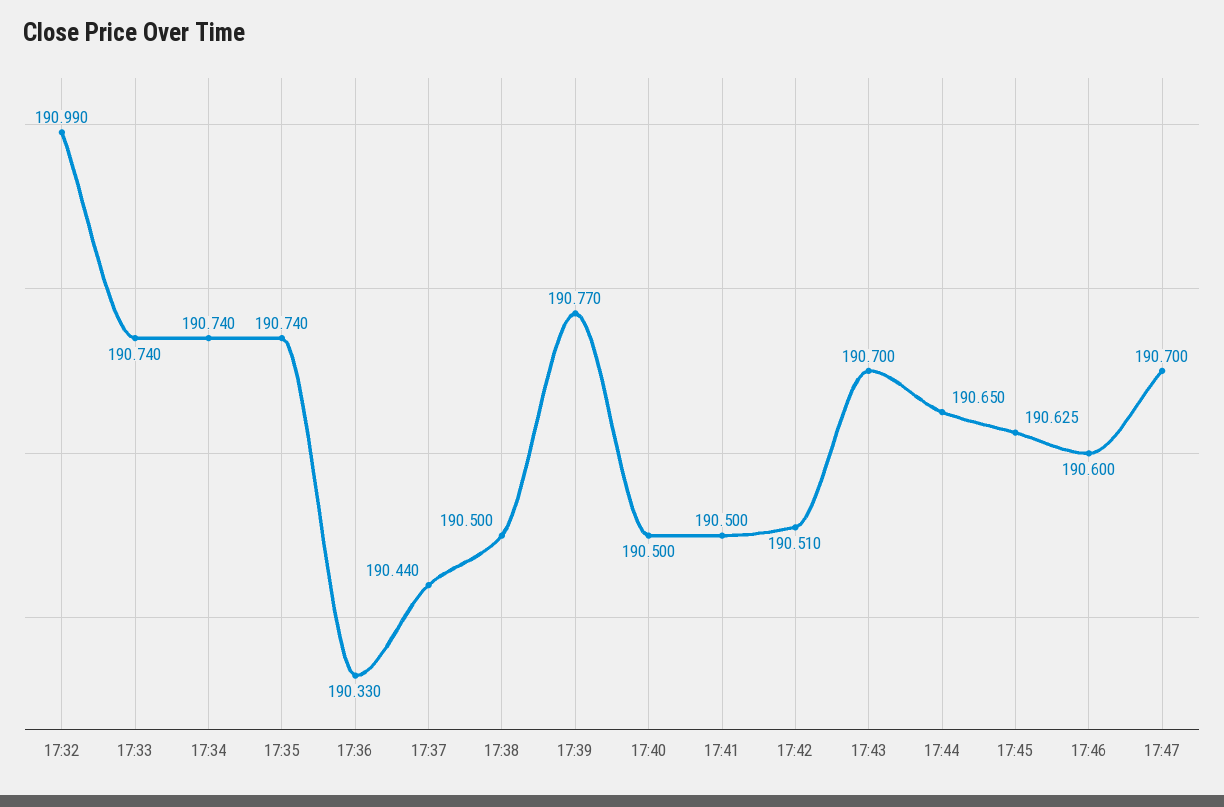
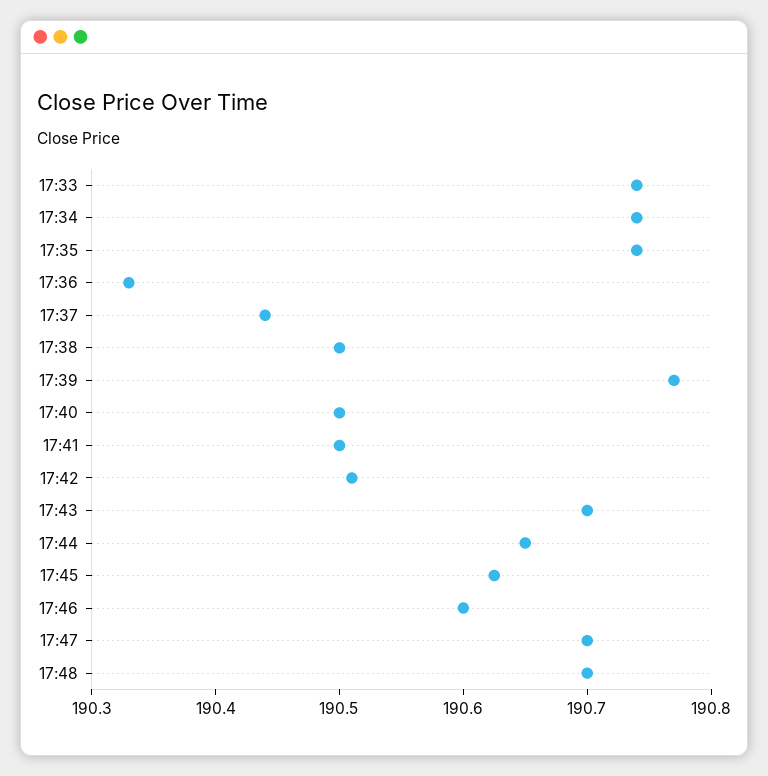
17:32: 190.99 -> none
17:48: none -> 190.7

